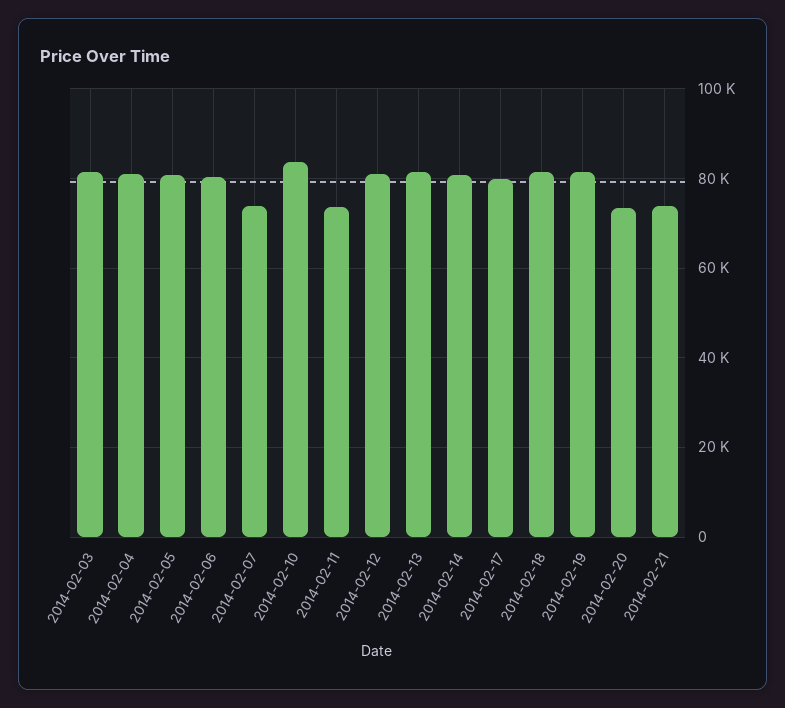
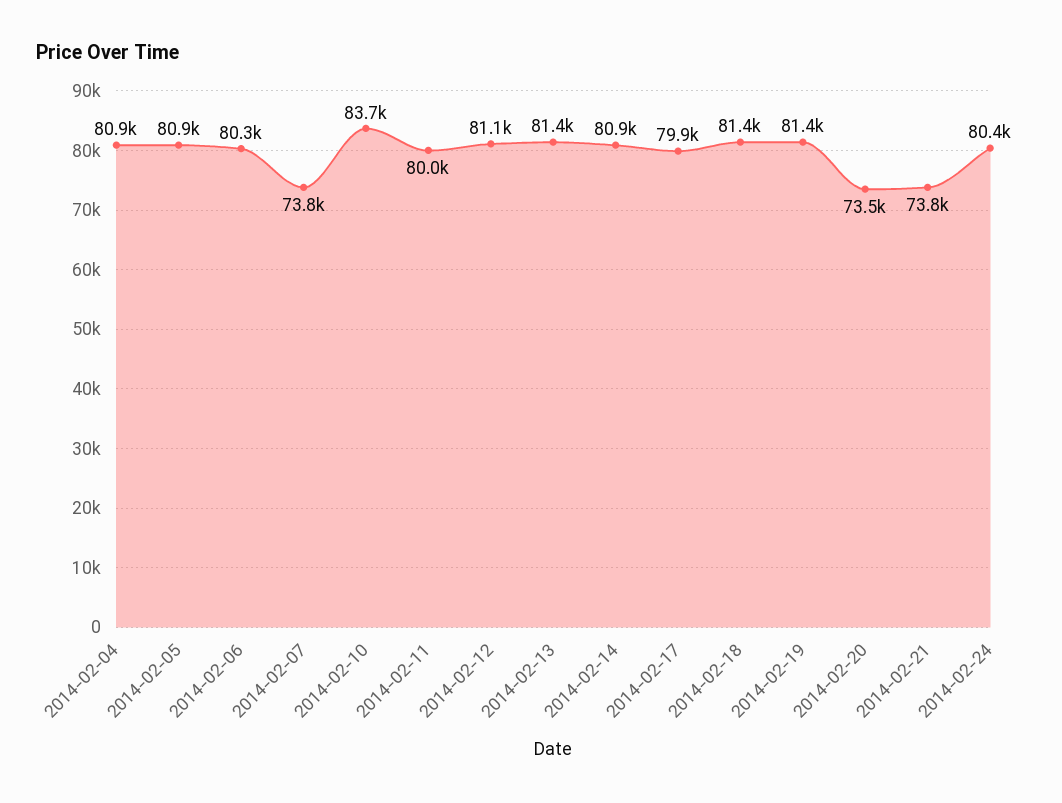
2014-02-03: 82000 -> none
2014-02-11: 74000 -> 80000
2014-02-24: none -> 80400

